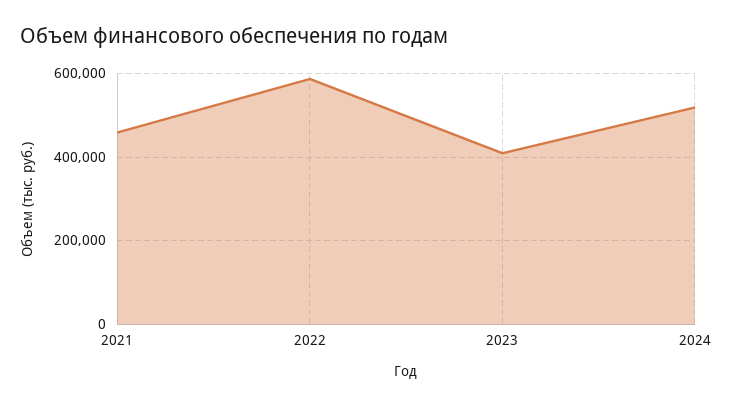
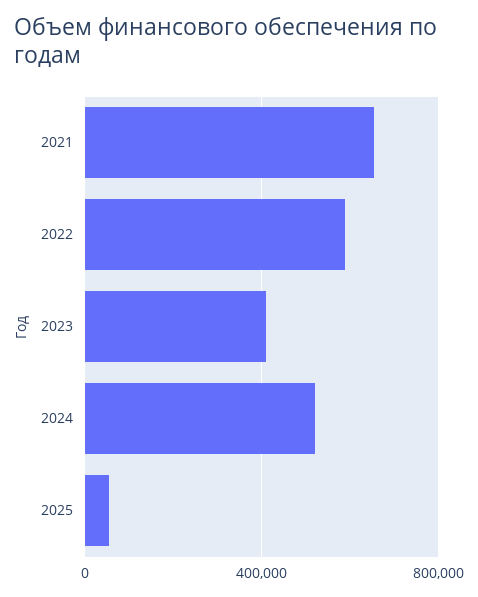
2021: 460000 -> 650000
2025: none -> 50000

